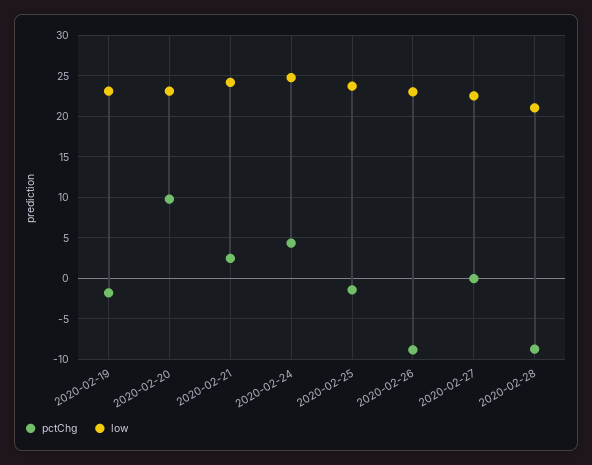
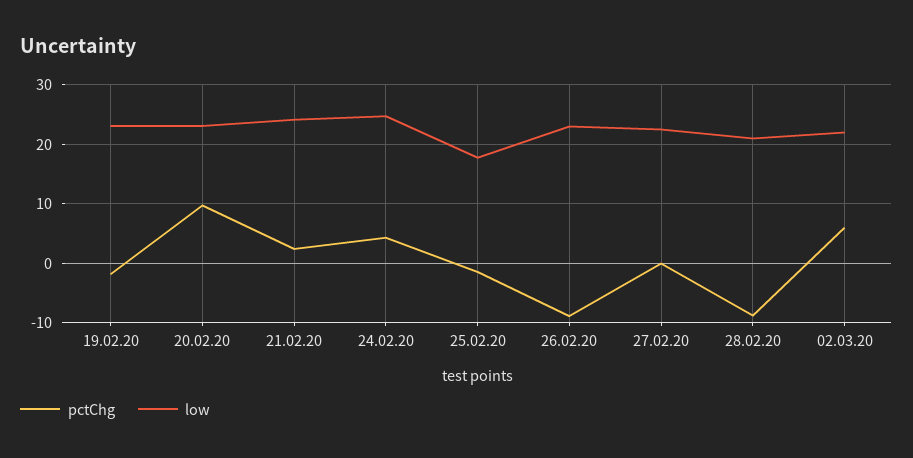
low, 2020-02-25: 24 -> 18
pctChg, 02.03.20: none -> 6
low, 02.03.20: none -> 22

